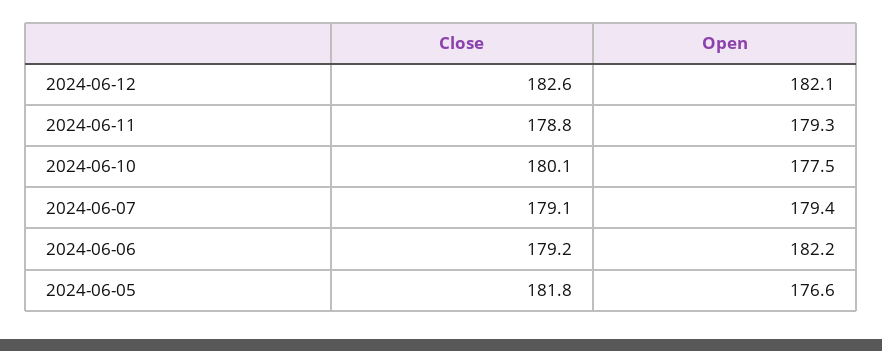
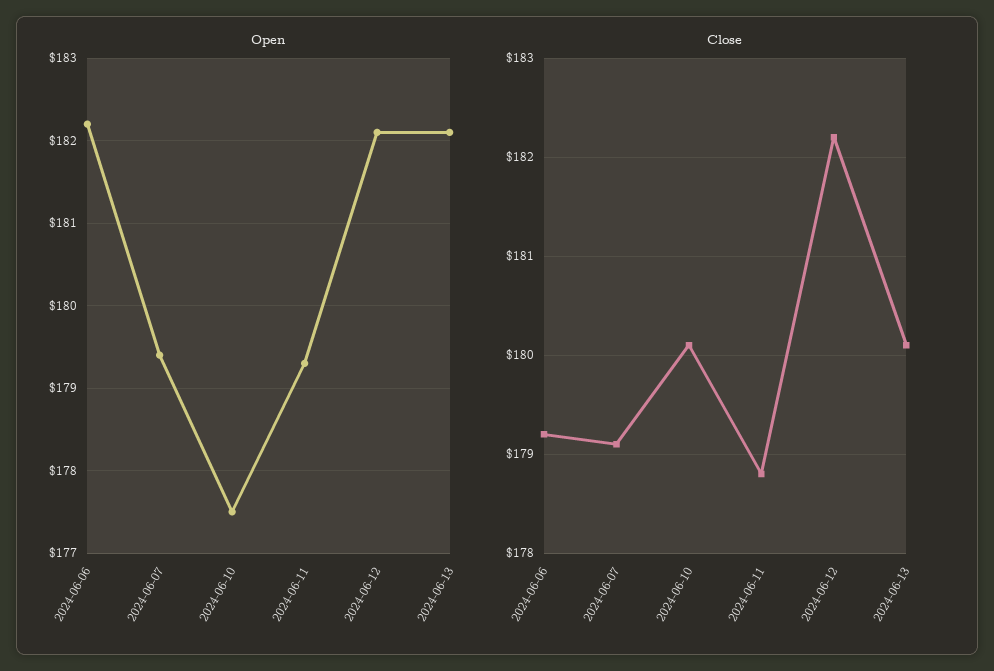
Close, 2024-06-12: 182.6 -> 182.2
Close, 2024-06-05: 181.8 -> none
Open, 2024-06-05: 176.6 -> none
Open, 2024-06-13: none -> 182.1
Close, 2024-06-13: none -> 180.1

